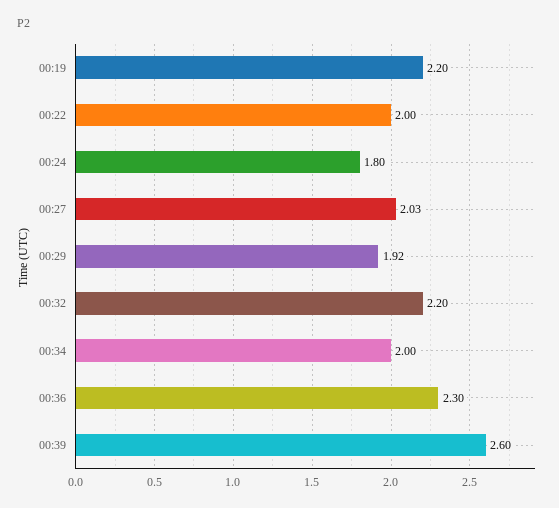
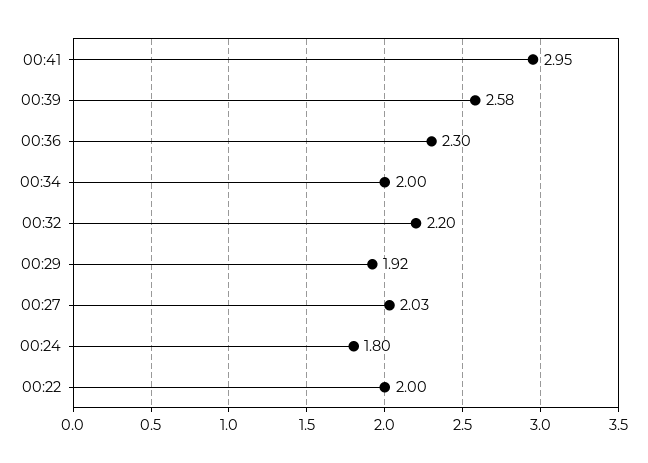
00:19: 2.2 -> none
00:39: 2.6 -> 2.58
00:41: none -> 2.95

